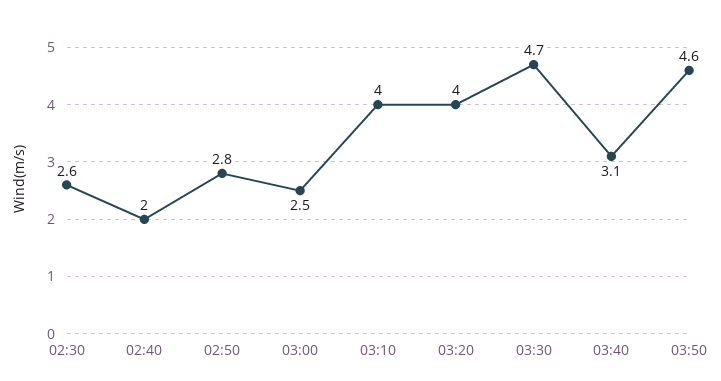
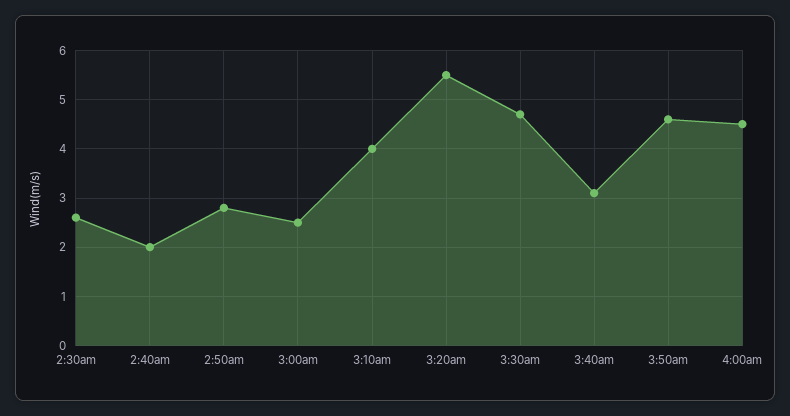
03:20: 4 -> 5.5
4:00am: none -> 4.5

